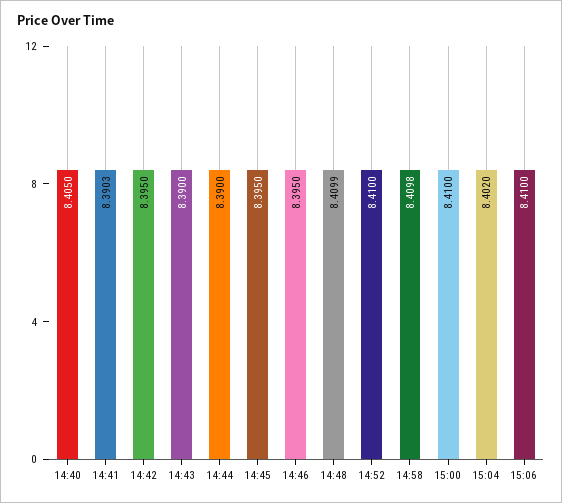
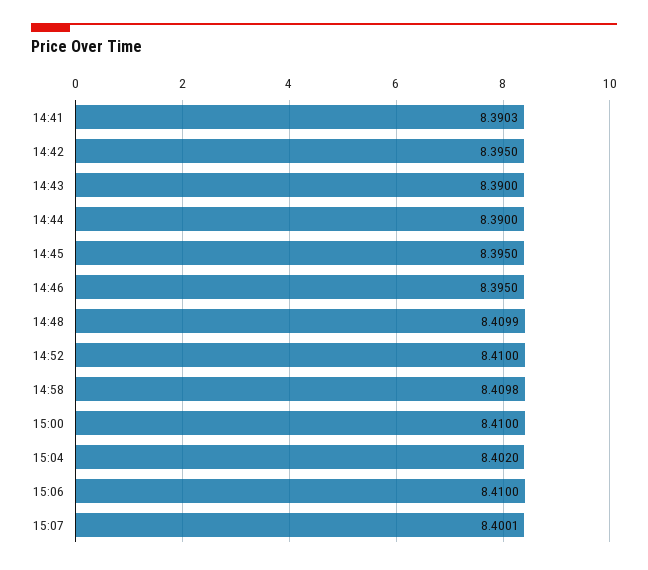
14:40: 8.405 -> none
15:07: none -> 8.4001

